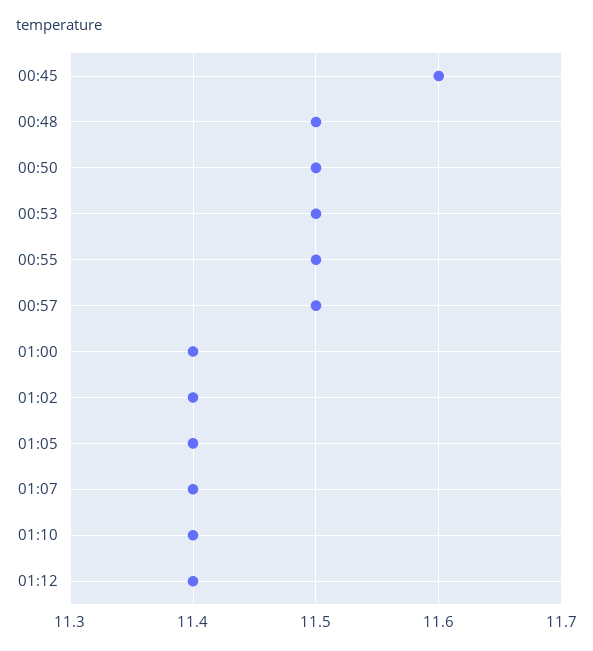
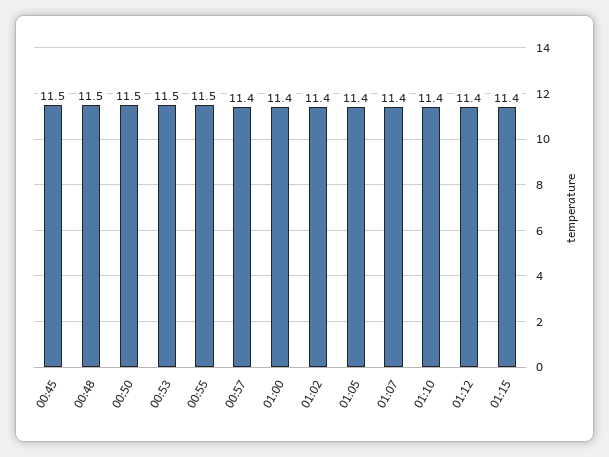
00:45: 11.6 -> 11.5
00:57: 11.5 -> 11.4
01:15: none -> 11.4

